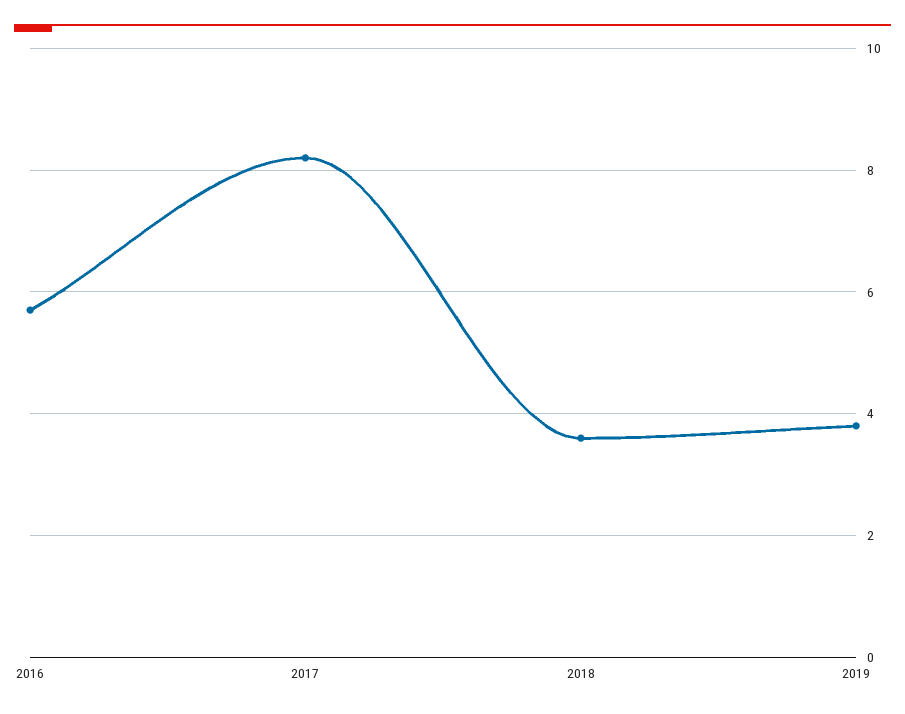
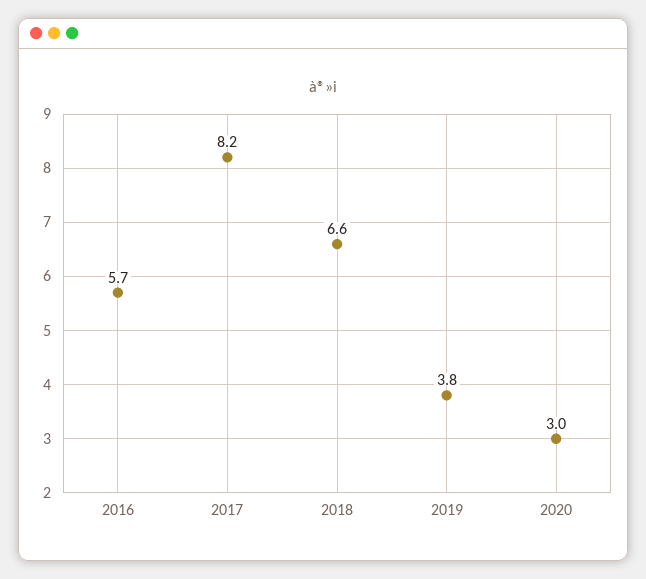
2018: 3.5 -> 6.6
2020: none -> 3

